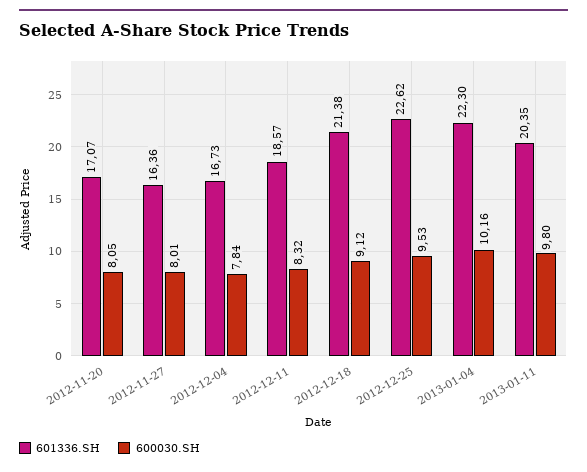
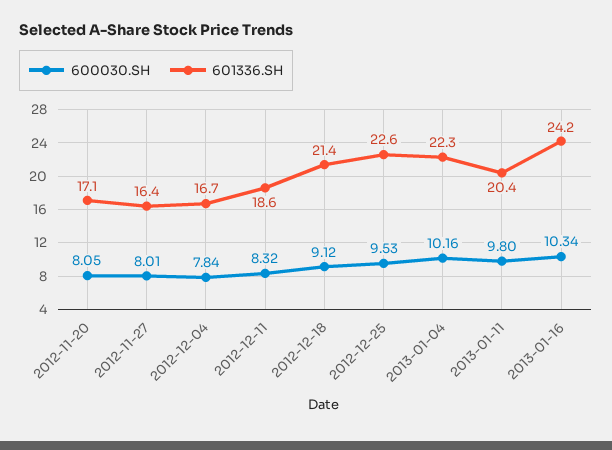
600030.SH, 2013-01-16: none -> 10.34
601336.SH, 2013-01-16: none -> 24.2

